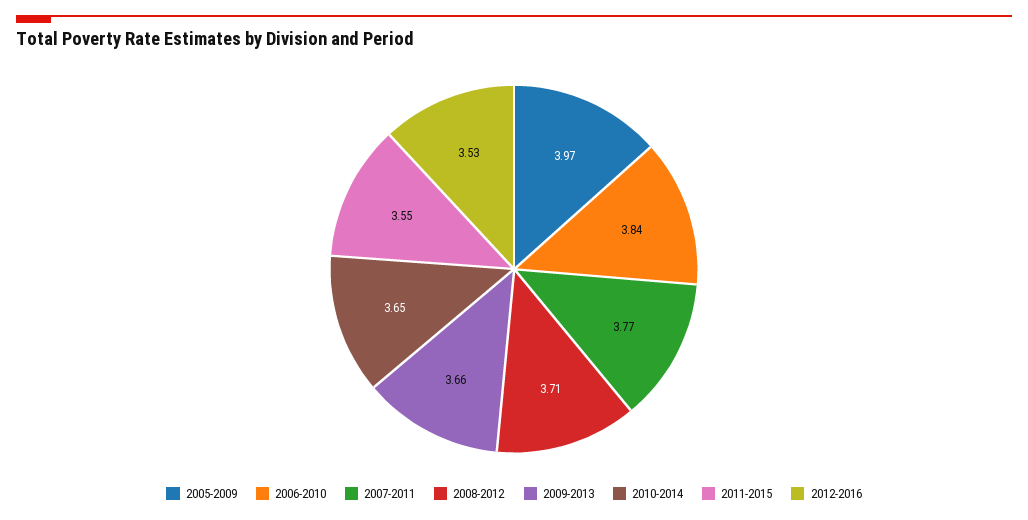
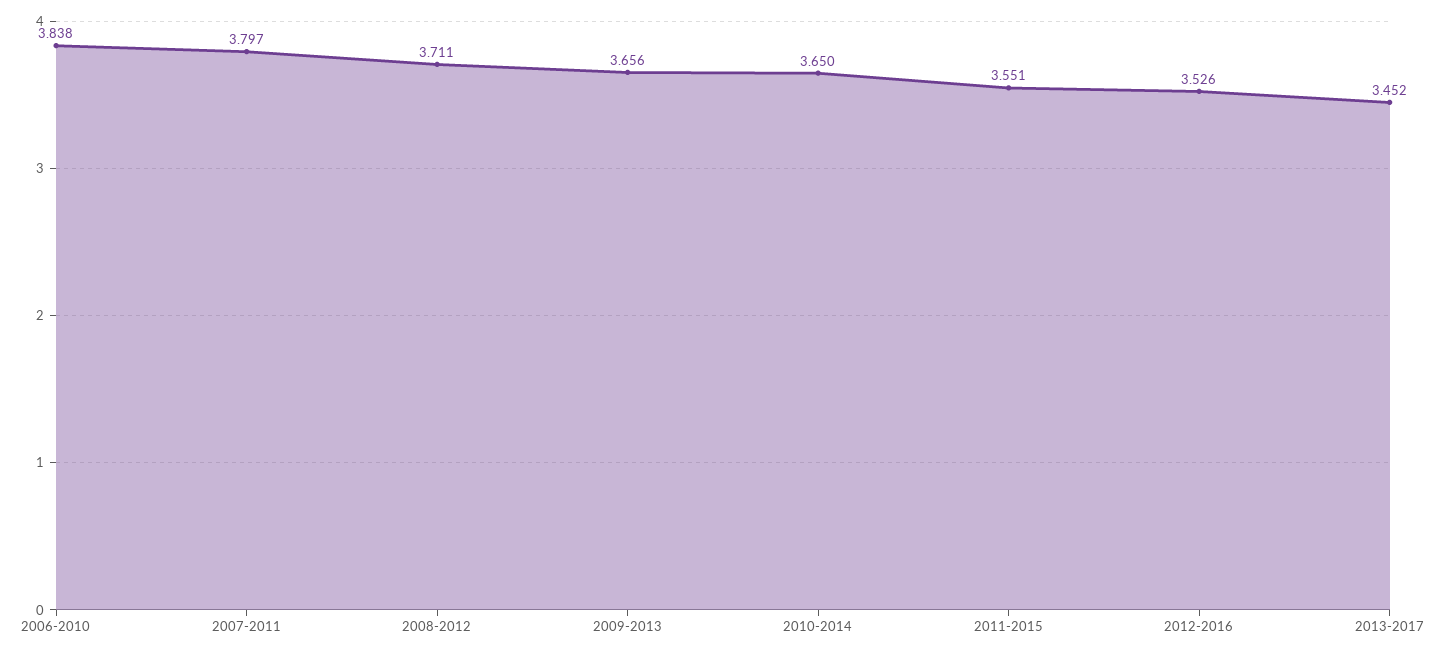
2005-2009: 3.97 -> none
2007-2011: 3.77 -> 3.797
2013-2017: none -> 3.452

